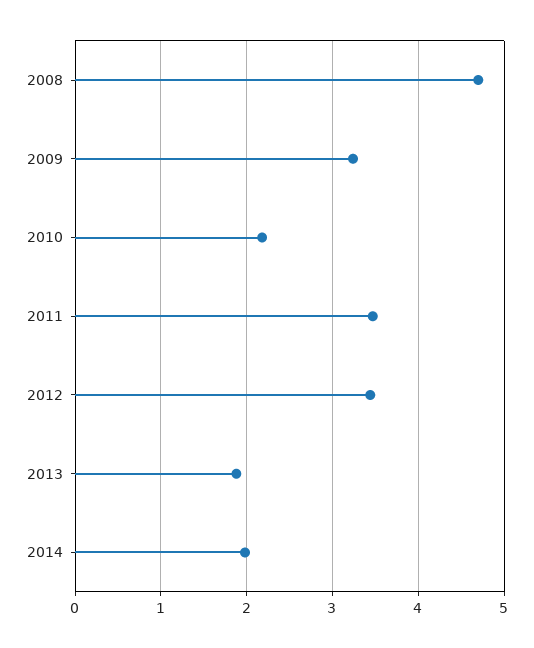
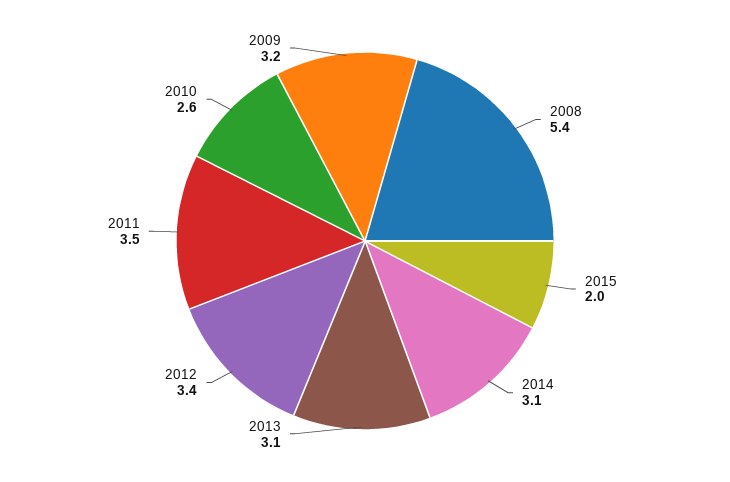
2008: 4.7 -> 5.4
2010: 2.2 -> 2.6
2013: 1.9 -> 3.1
2014: 2 -> 3.1
2015: none -> 2

